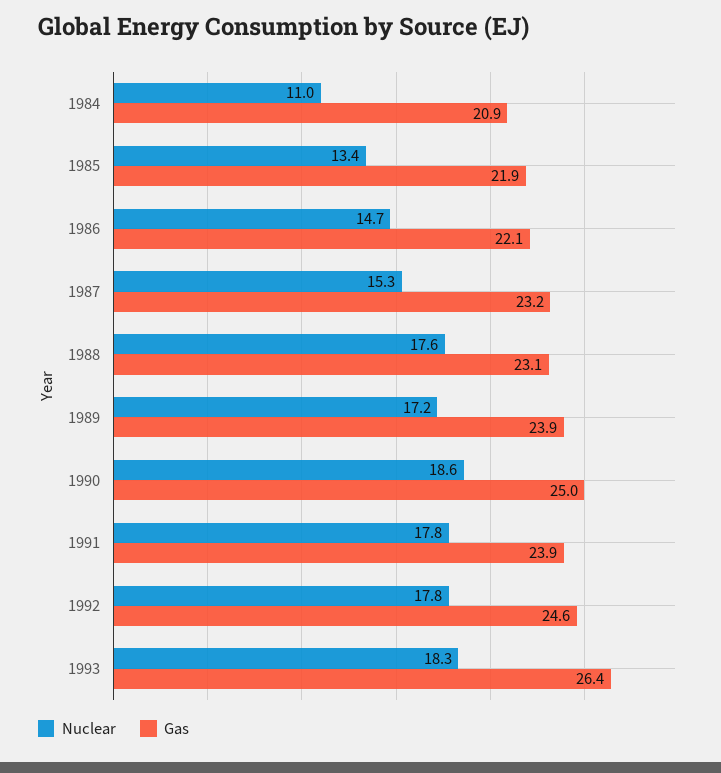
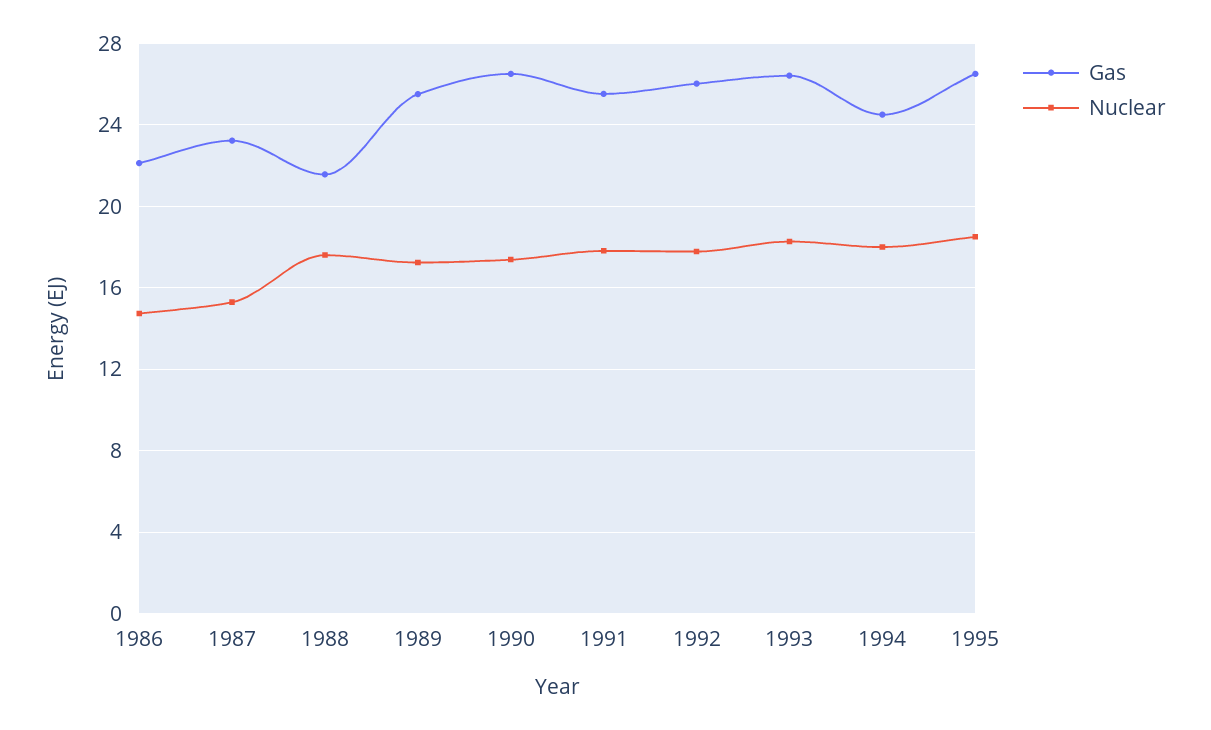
Nuclear, 1984: 11 -> none
Gas, 1984: 20.9 -> none
Nuclear, 1985: 13.4 -> none
Gas, 1985: 21.9 -> none
Gas, 1988: 23.1 -> 21.5
Gas, 1989: 23.9 -> 25.5
Nuclear, 1990: 18.6 -> 17.5
Gas, 1990: 25 -> 26.5
Gas, 1991: 23.9 -> 25.5
Gas, 1992: 24.6 -> 26
Gas, 1994: none -> 24.5
Nuclear, 1994: none -> 18
Gas, 1995: none -> 26.5
Nuclear, 1995: none -> 18.5

